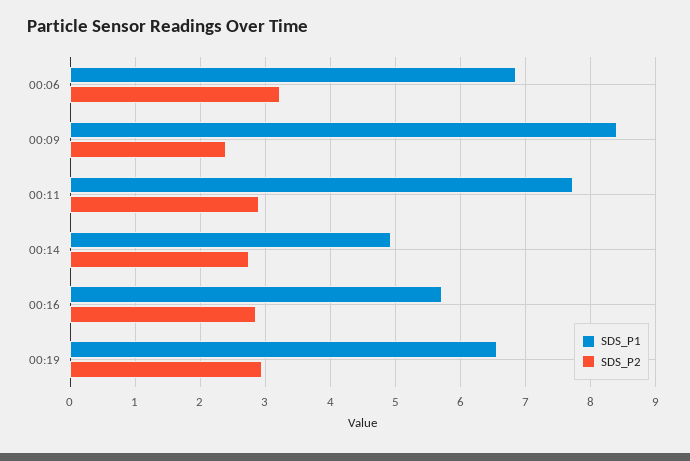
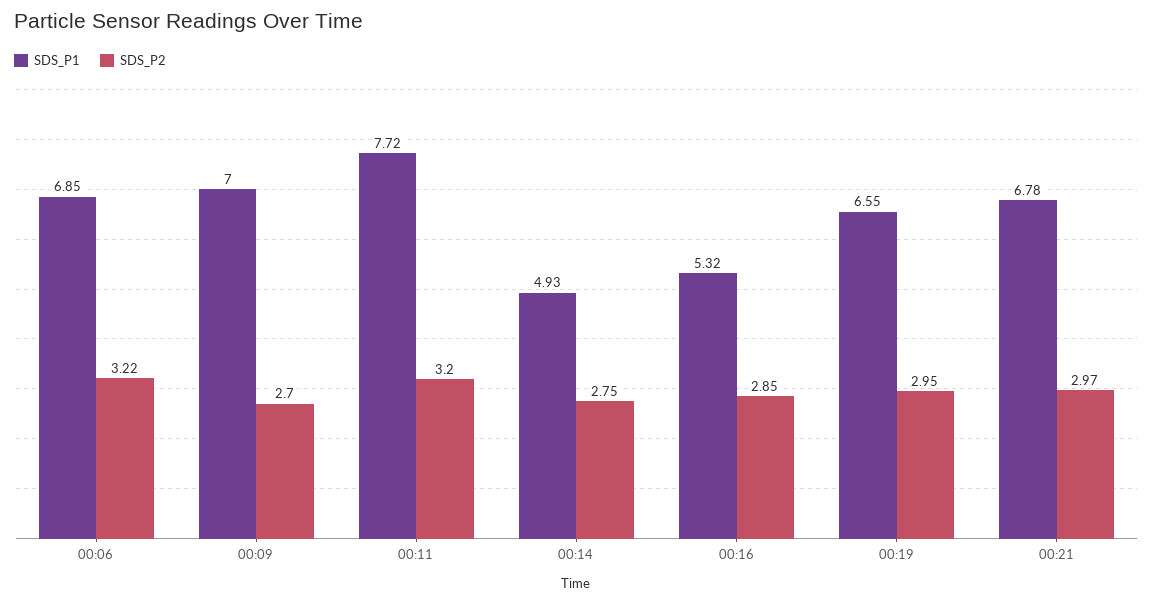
SDS_P1, 00:09: 8.4 -> 7
SDS_P2, 00:09: 2.4 -> 2.7
SDS_P2, 00:11: 2.9 -> 3.2
SDS_P1, 00:16: 5.7 -> 5.32
SDS_P1, 00:21: none -> 6.78
SDS_P2, 00:21: none -> 2.97

